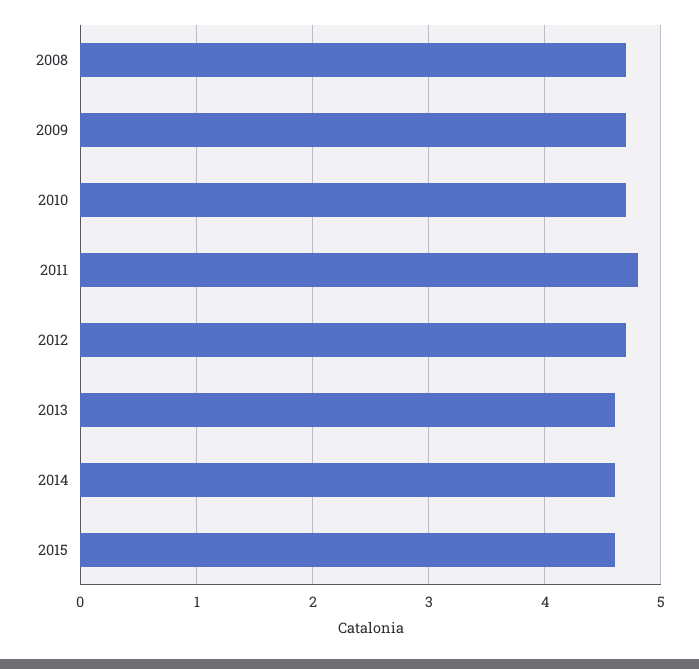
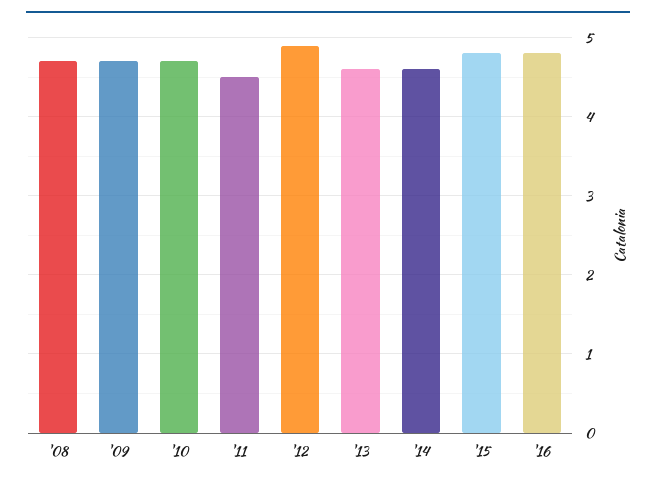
2011: 4.8 -> 4.5
2012: 4.7 -> 4.9
2015: 4.6 -> 4.8
'16: none -> 4.8

